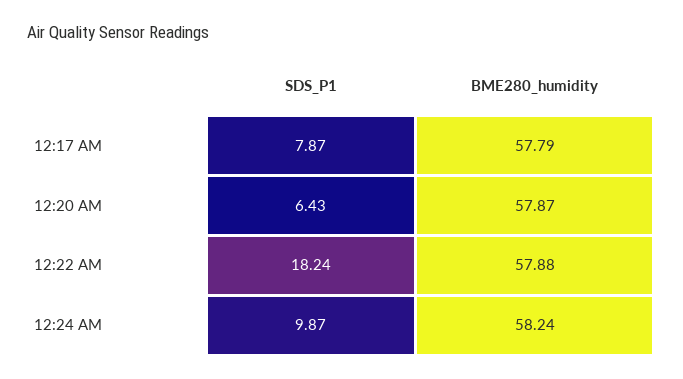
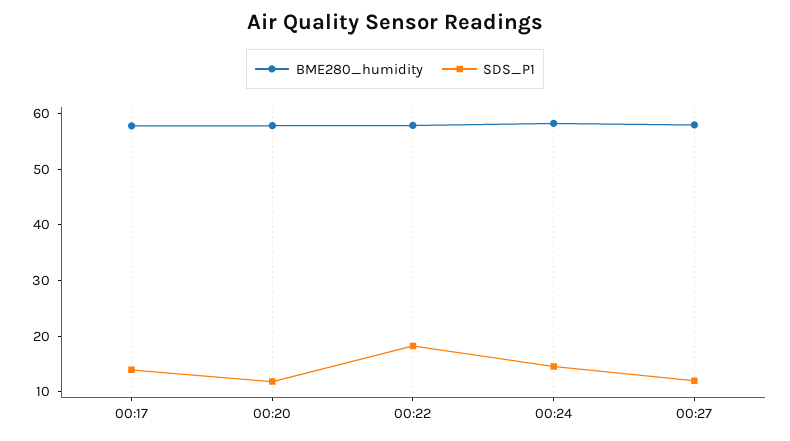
SDS_P1, 12:17 AM: 7.87 -> 14
SDS_P1, 12:20 AM: 6.43 -> 12
SDS_P1, 12:24 AM: 9.87 -> 14
BME280_humidity, 00:27: none -> 58
SDS_P1, 00:27: none -> 12

